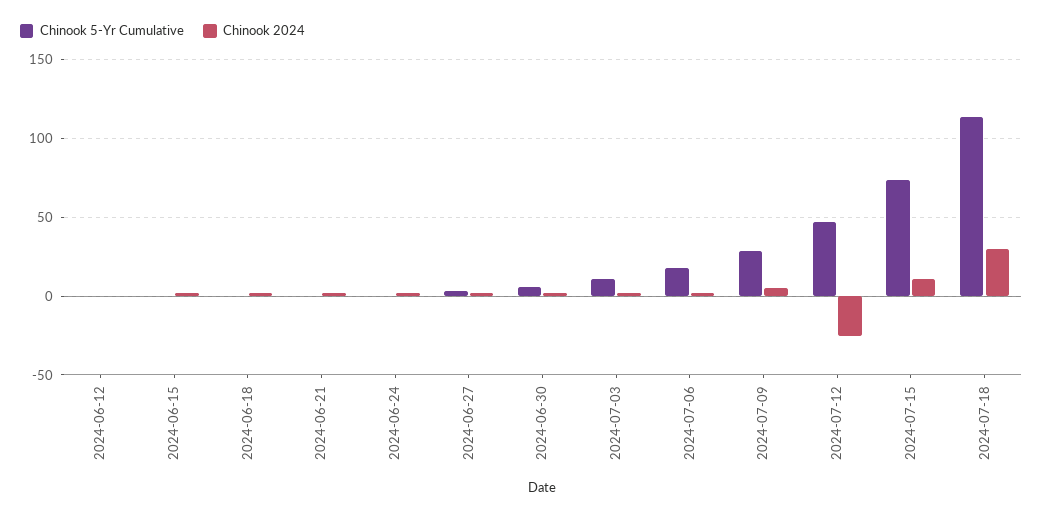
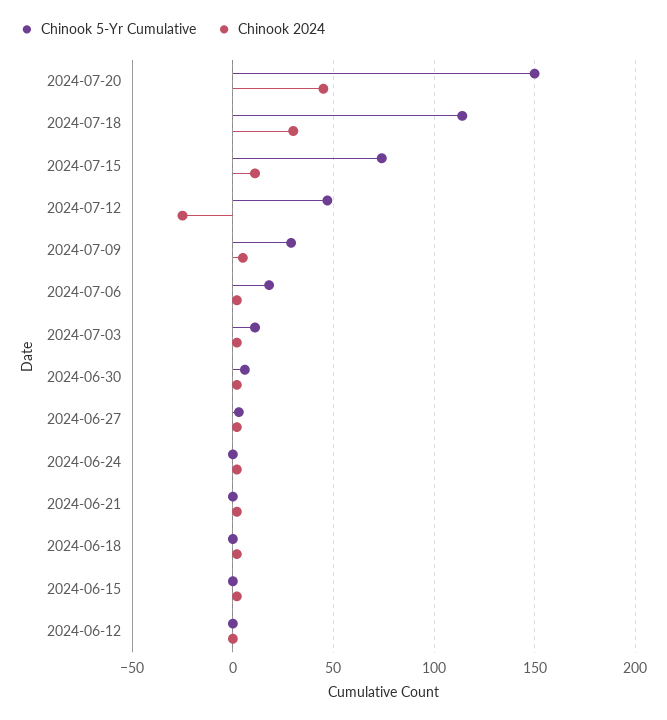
Chinook 5-Yr Cumulative, 2024-07-20: none -> 150
Chinook 2024, 2024-07-20: none -> 45

